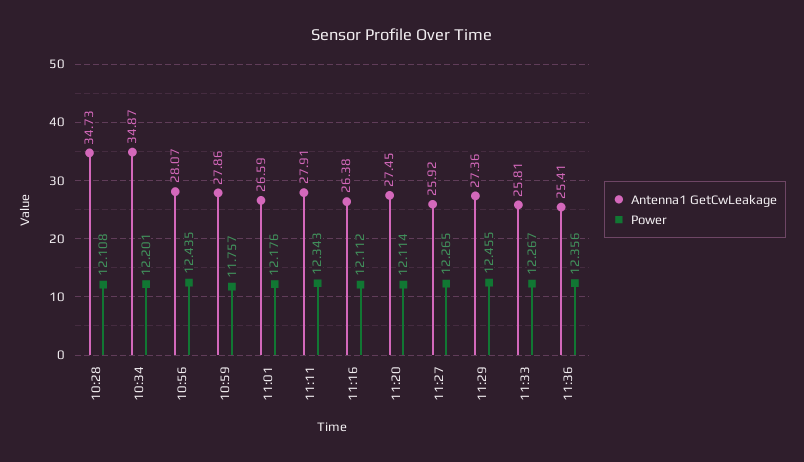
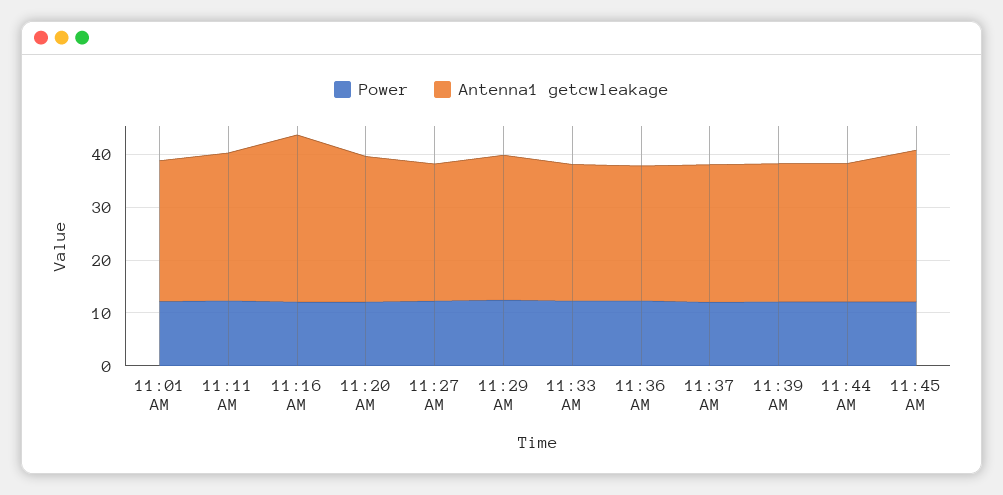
Antenna1 GetCwLeakage, 10:28: 34.73 -> none
Power, 10:28: 12.108 -> none
Antenna1 GetCwLeakage, 10:34: 34.87 -> none
Power, 10:34: 12.201 -> none
Antenna1 GetCwLeakage, 10:56: 28.07 -> none
Power, 10:56: 12.435 -> none
Antenna1 GetCwLeakage, 10:59: 27.86 -> none
Power, 10:59: 11.757 -> none
Antenna1 GetCwLeakage, 11:16: 26.38 -> 32
Power, 11:37 AM: none -> 12
Antenna1 GetCwLeakage, 11:37 AM: none -> 26
Power, 11:39 AM: none -> 12
Antenna1 GetCwLeakage, 11:39 AM: none -> 26
Power, 11:44 AM: none -> 12
Antenna1 GetCwLeakage, 11:44 AM: none -> 26
Power, 11:45 AM: none -> 12
Antenna1 GetCwLeakage, 11:45 AM: none -> 28

